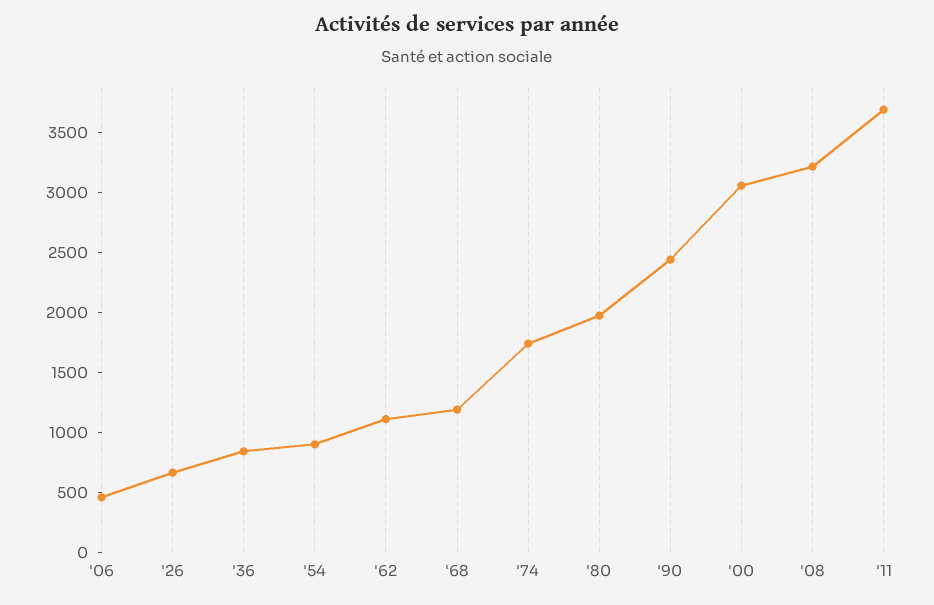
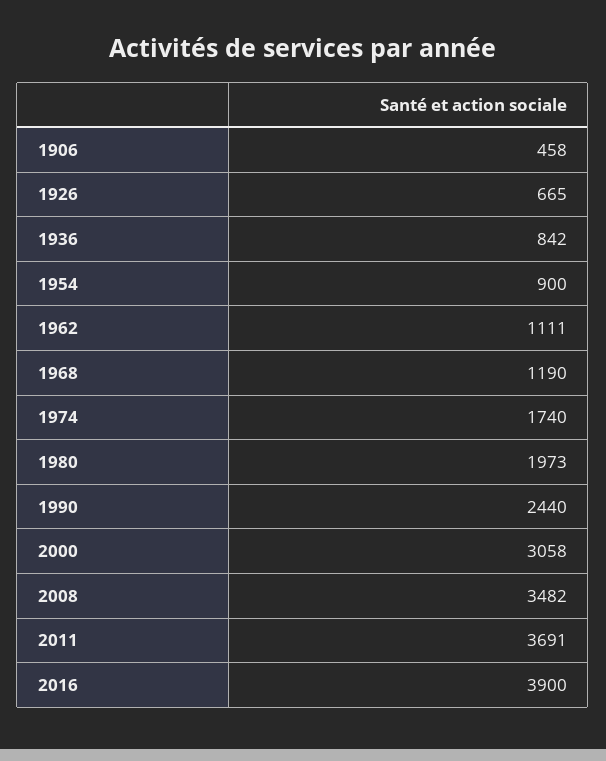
'08: 3200 -> 3482
2016: none -> 3900

